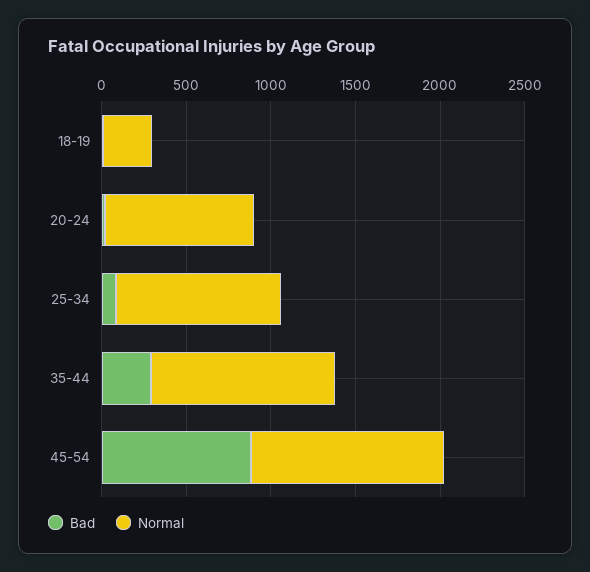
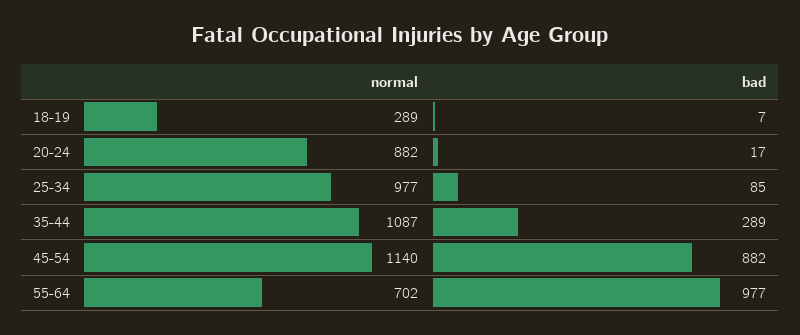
Normal, 55-64: none -> 702
Bad, 55-64: none -> 977

